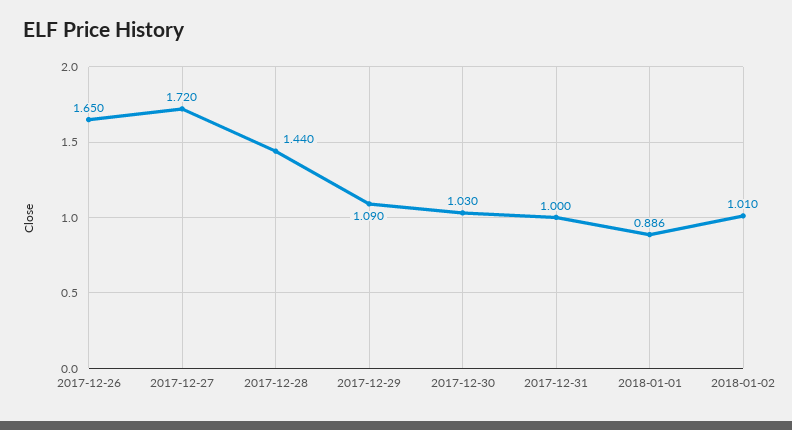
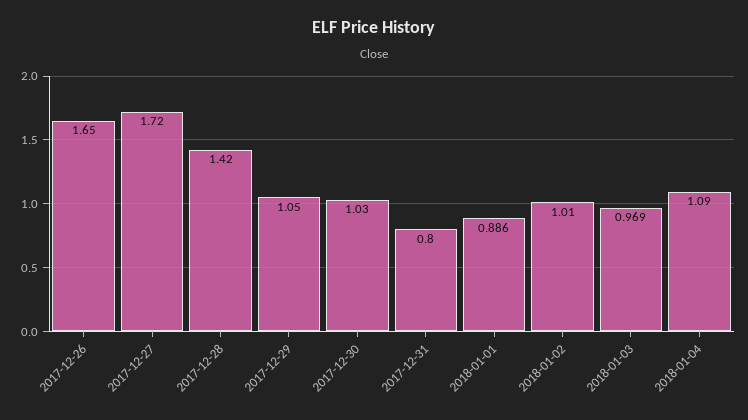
2017-12-28: 1.44 -> 1.42
2017-12-29: 1.09 -> 1.05
2017-12-31: 1 -> 0.8
2018-01-03: none -> 0.969
2018-01-04: none -> 1.09

